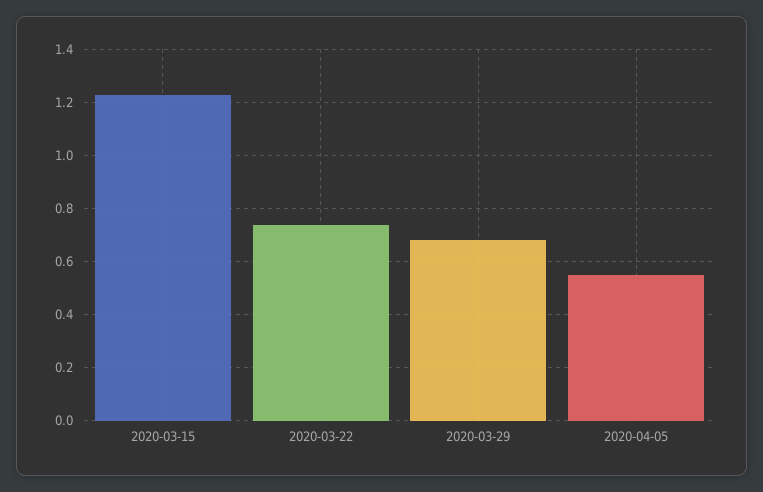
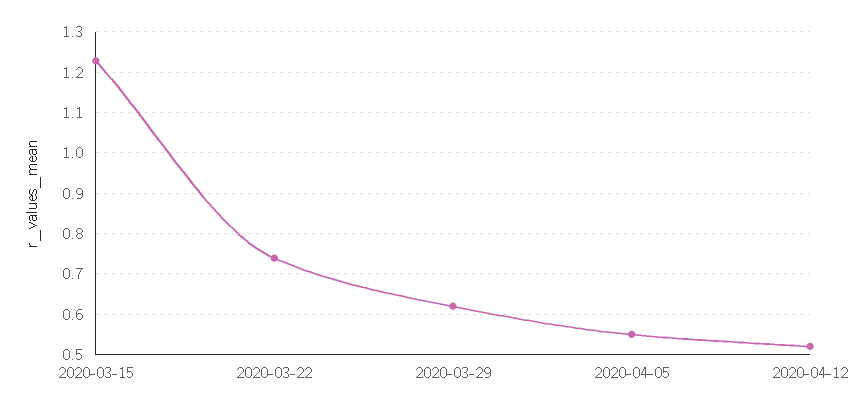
2020-03-29: 0.675 -> 0.62
2020-04-12: none -> 0.52

